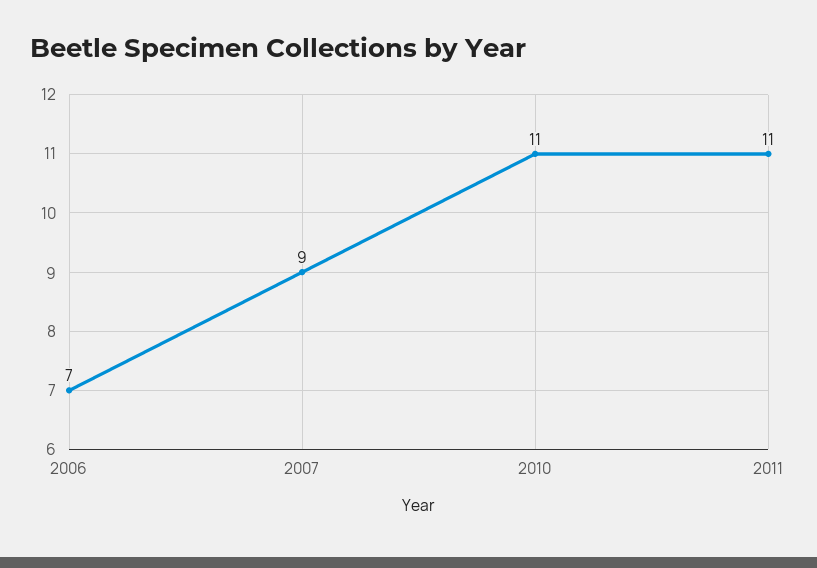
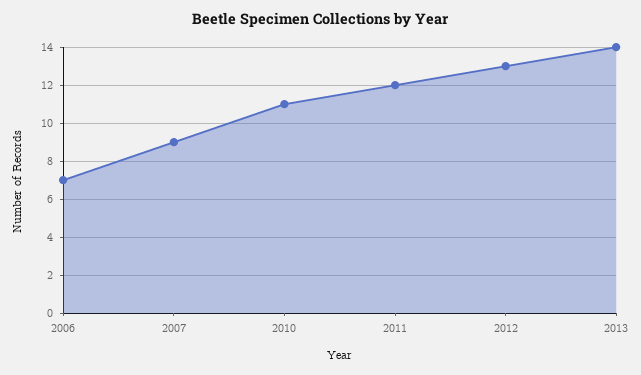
2011: 11 -> 12
2012: none -> 13
2013: none -> 14

